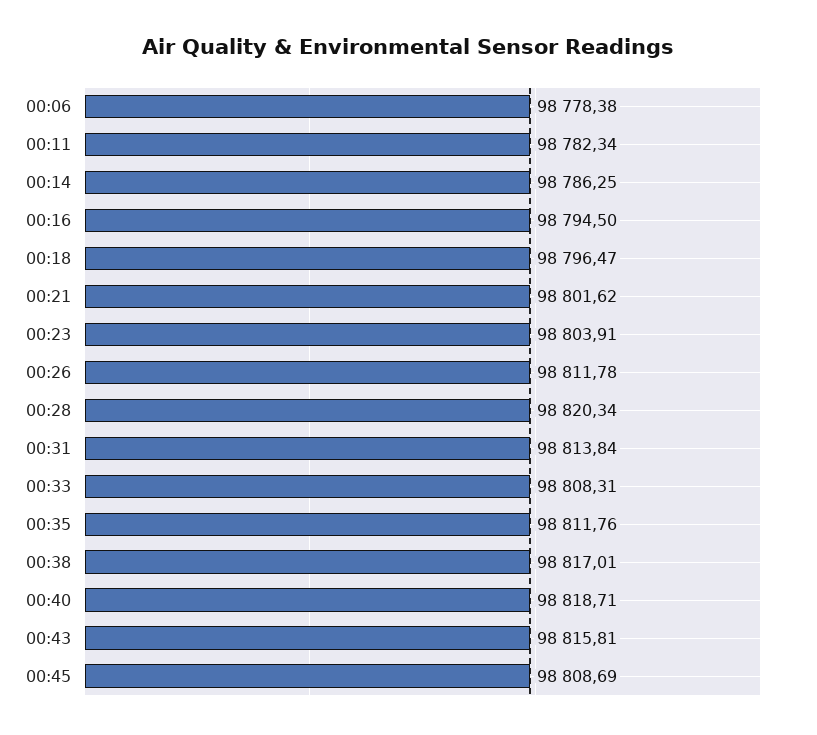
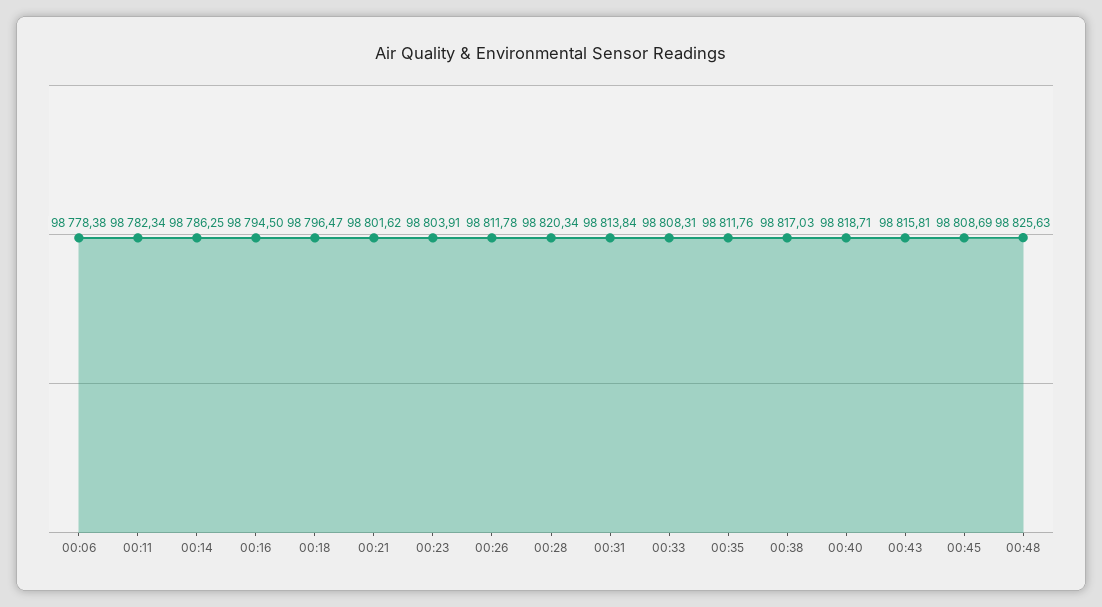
00:38: 98817.01 -> 98817.03
00:48: none -> 98825.63

